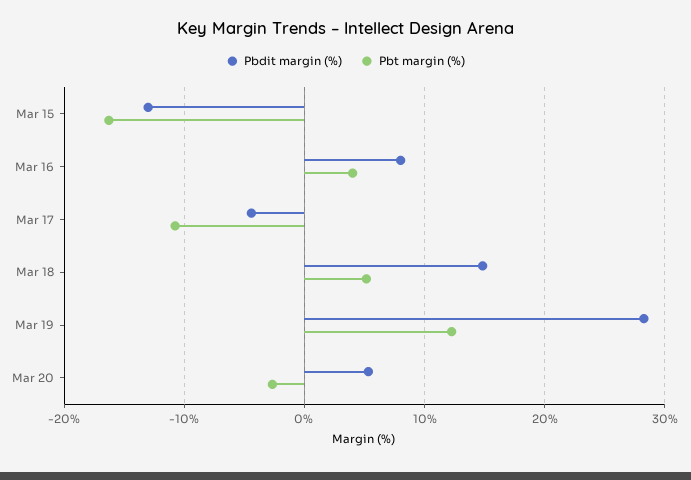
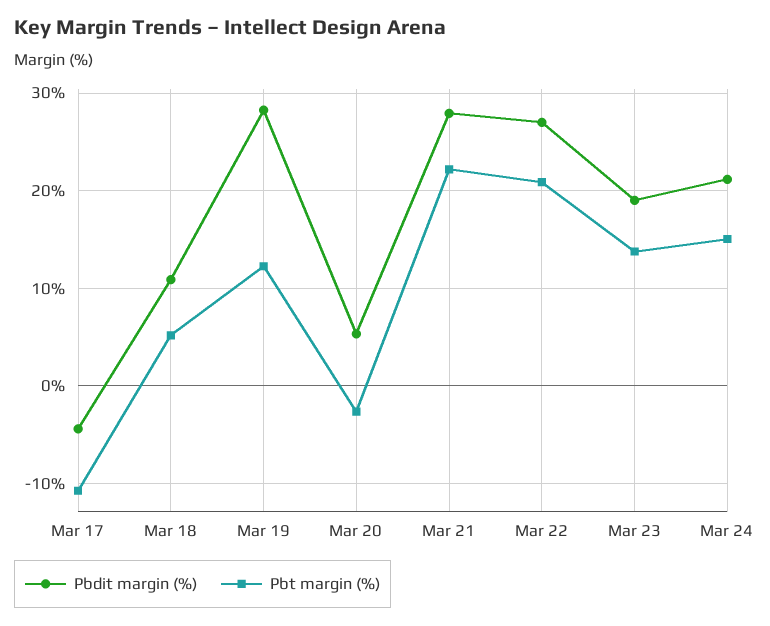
Pbdit margin (%), Mar 15: -13 -> none
Pbt margin (%), Mar 15: -16 -> none
Pbdit margin (%), Mar 16: 8 -> none
Pbt margin (%), Mar 16: 4 -> none
Pbdit margin (%), Mar 18: 15 -> 11
Pbdit margin (%), Mar 21: none -> 28
Pbt margin (%), Mar 21: none -> 22
Pbdit margin (%), Mar 22: none -> 27
Pbt margin (%), Mar 22: none -> 21
Pbdit margin (%), Mar 23: none -> 19
Pbt margin (%), Mar 23: none -> 14
Pbdit margin (%), Mar 24: none -> 21
Pbt margin (%), Mar 24: none -> 15

